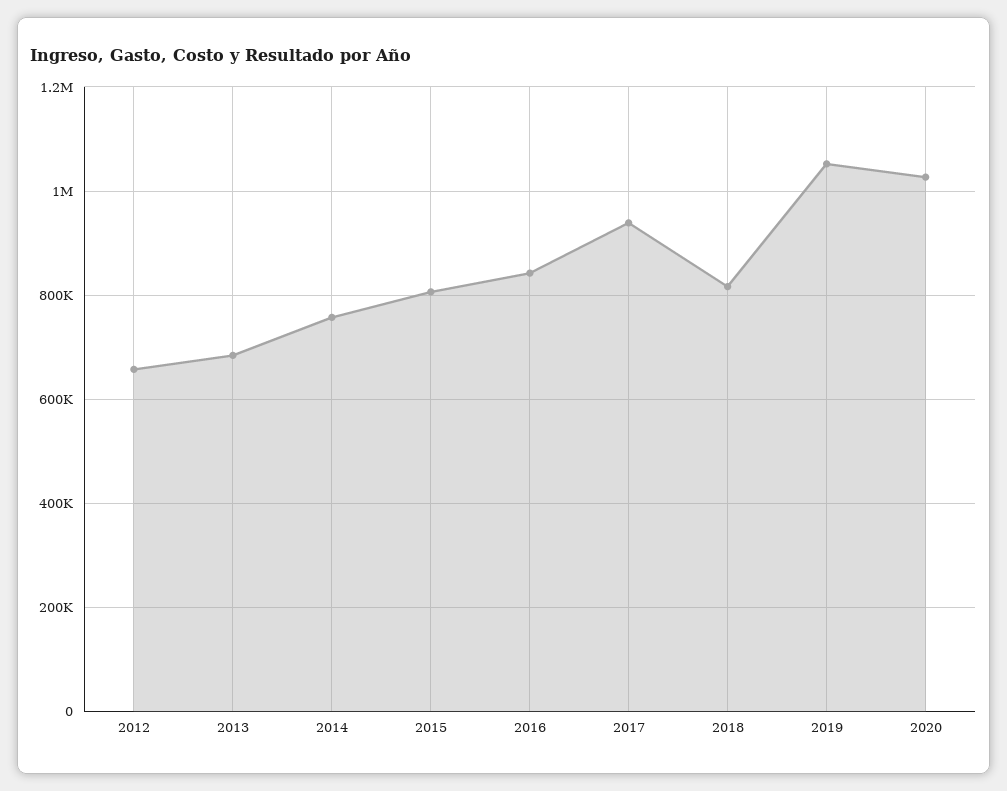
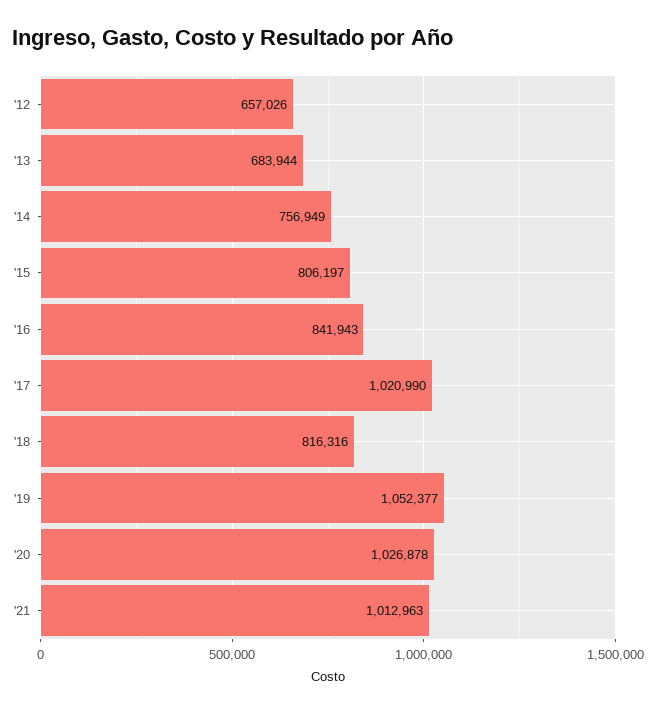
2017: 940000 -> 1020990
'21: none -> 1012963

